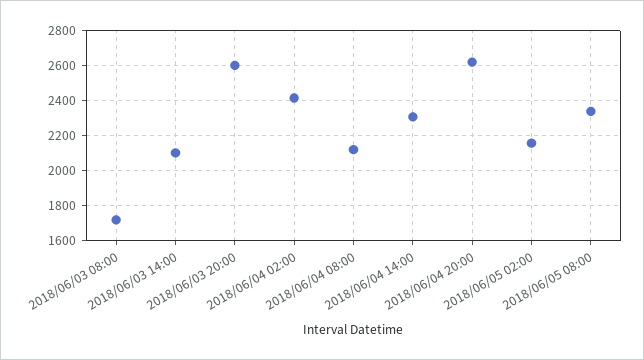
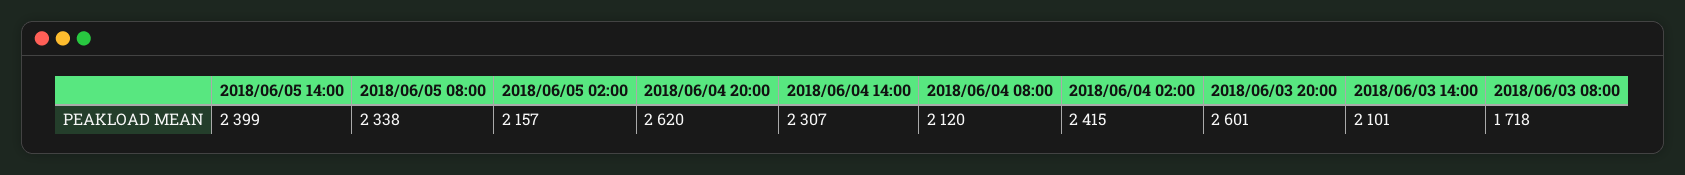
2018/06/05 14:00: none -> 2399

